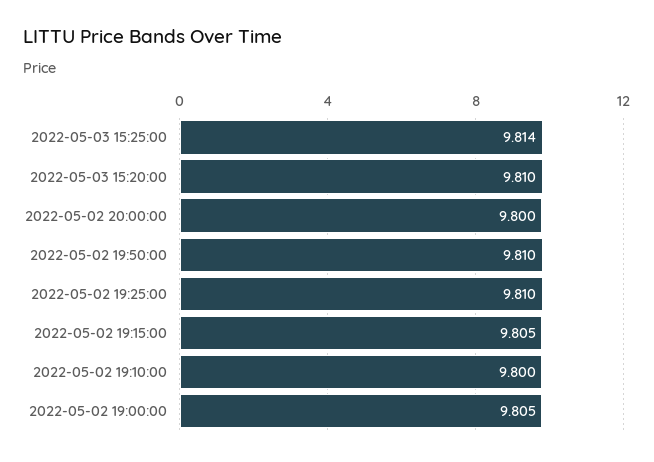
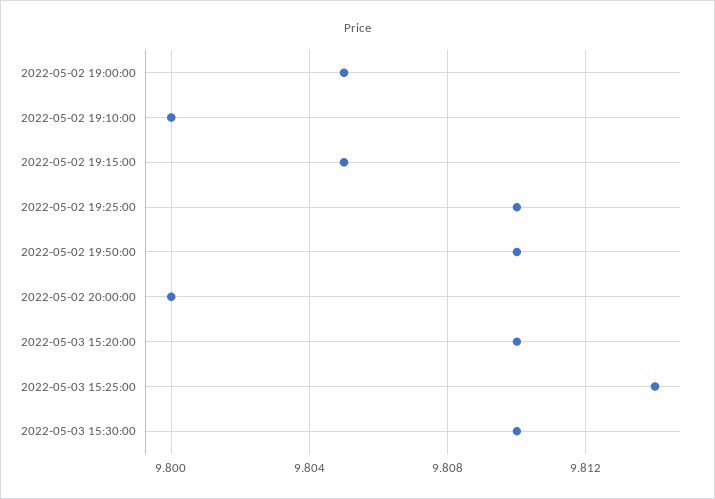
2022-05-03 15:30:00: none -> 9.81

